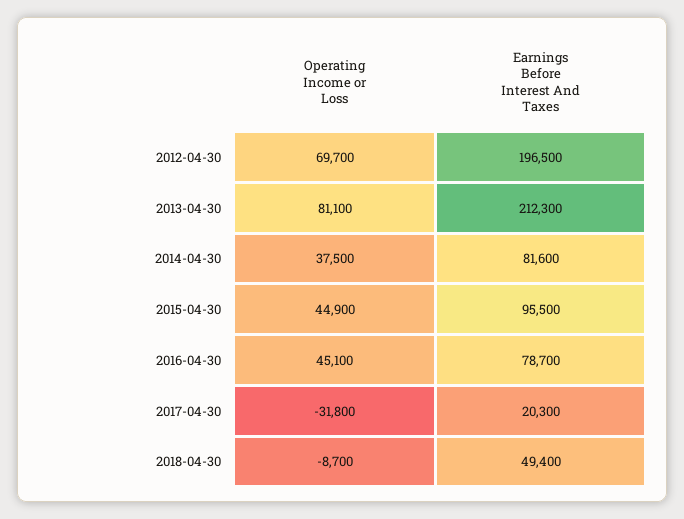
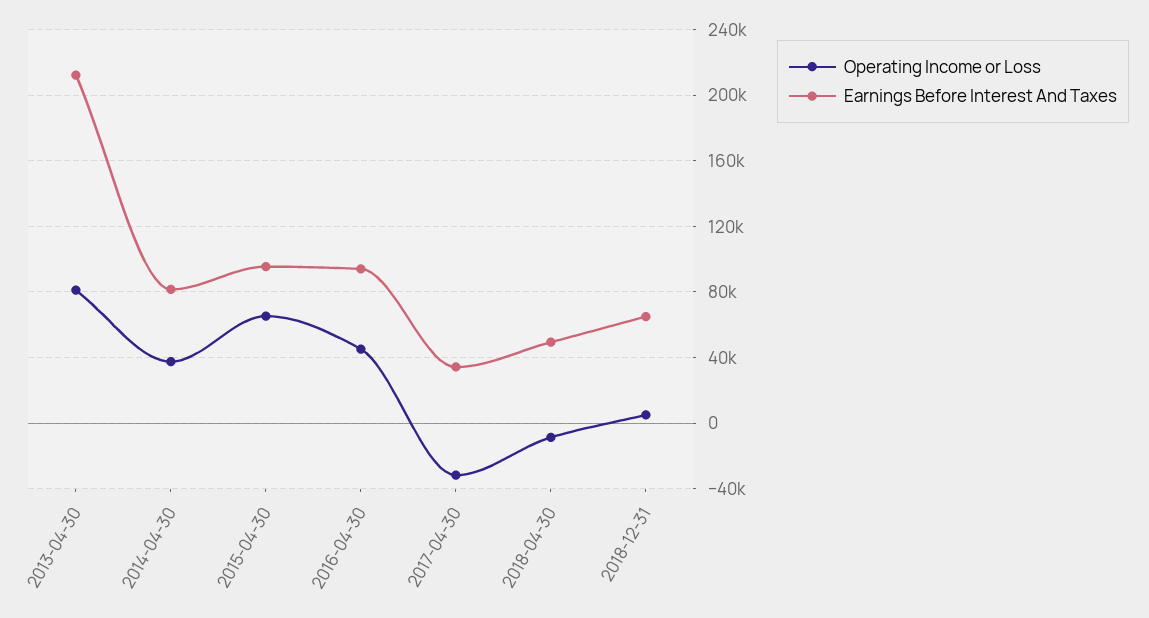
Operating Income or Loss, 2012-04-30: 69700 -> none
Earnings Before Interest And Taxes, 2012-04-30: 196500 -> none
Operating Income or Loss, 2015-04-30: 44900 -> 65000
Earnings Before Interest And Taxes, 2016-04-30: 78700 -> 95000
Earnings Before Interest And Taxes, 2017-04-30: 20300 -> 35000
Operating Income or Loss, 2018-12-31: none -> 5000
Earnings Before Interest And Taxes, 2018-12-31: none -> 65000

